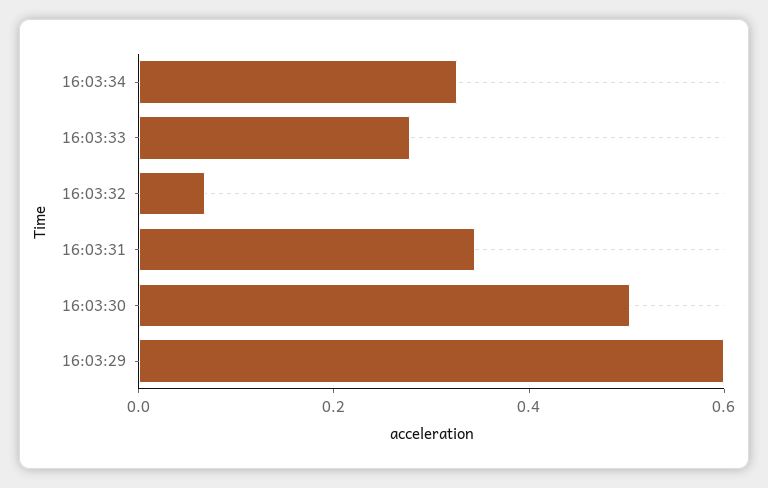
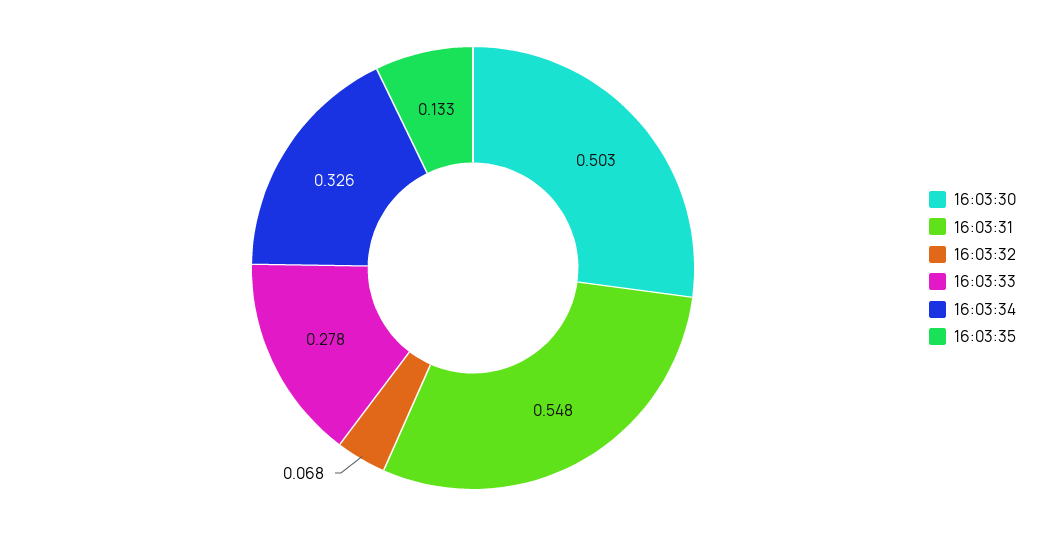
16:03:31: 0.35 -> 0.548
16:03:29: 0.6 -> none
16:03:35: none -> 0.133

